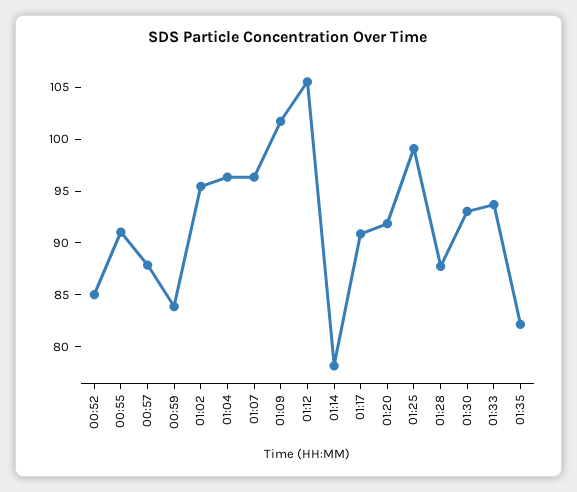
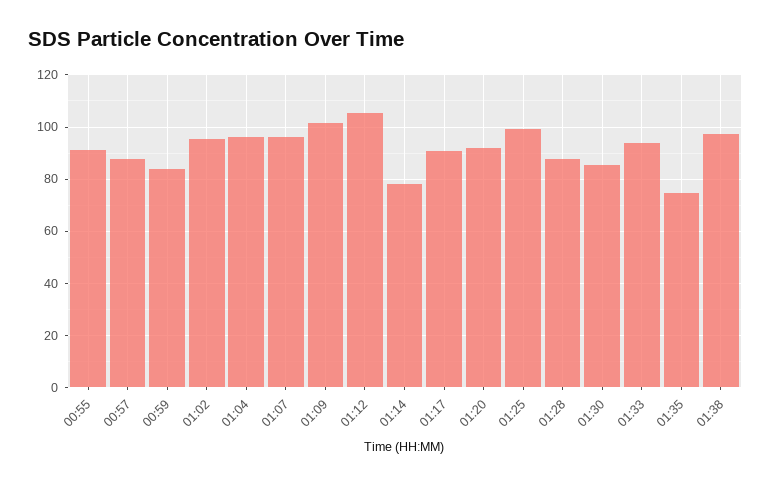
00:52: 85 -> none
01:30: 93 -> 85
01:35: 82 -> 75
01:38: none -> 97.5

